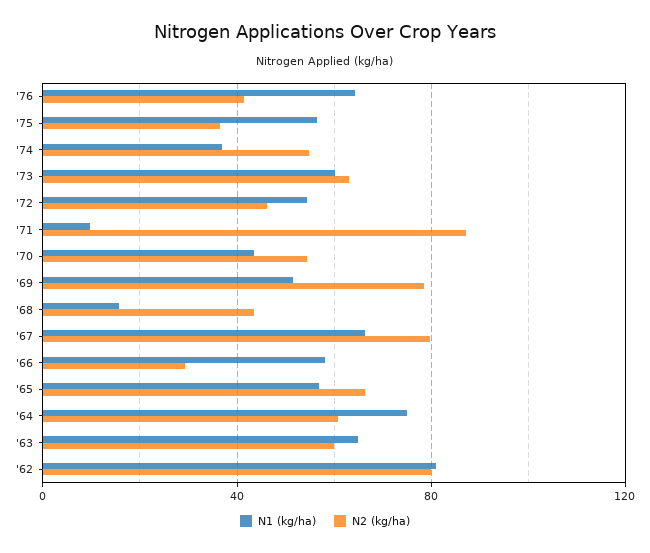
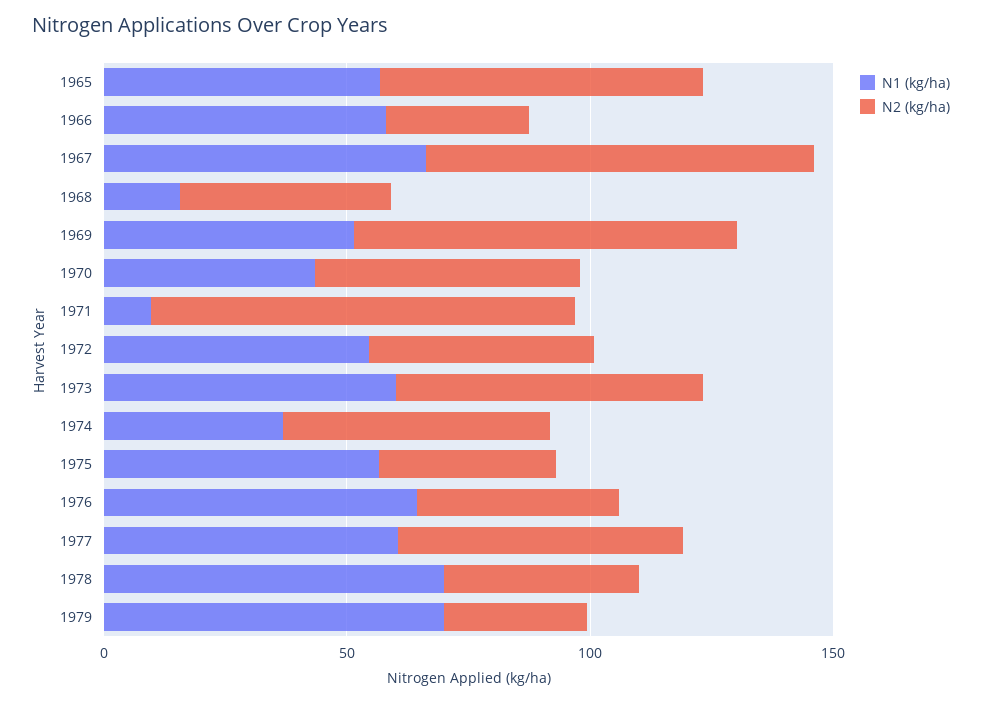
N1 (kg/ha), '64: 75 -> none
N2 (kg/ha), '64: 60 -> none
N1 (kg/ha), '63: 65 -> none
N2 (kg/ha), '63: 60 -> none
N1 (kg/ha), '62: 80 -> none
N2 (kg/ha), '62: 80 -> none
N1 (kg/ha), 1977: none -> 60
N2 (kg/ha), 1977: none -> 60
N1 (kg/ha), 1978: none -> 70
N2 (kg/ha), 1978: none -> 40
N1 (kg/ha), 1979: none -> 70
N2 (kg/ha), 1979: none -> 30

